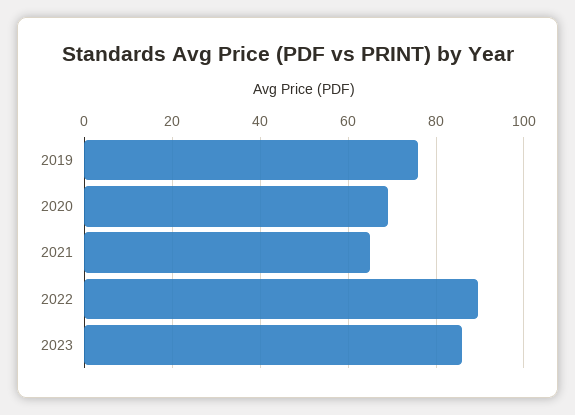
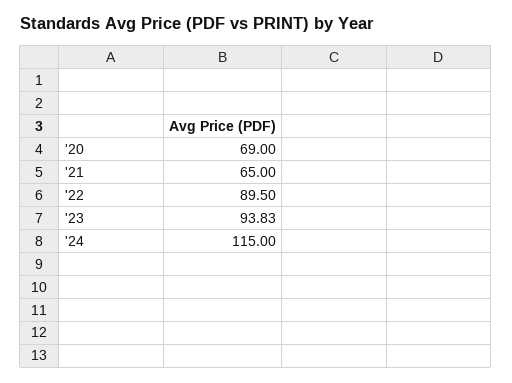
2019: 76 -> none
2023: 86 -> 93.83
'24: none -> 115

